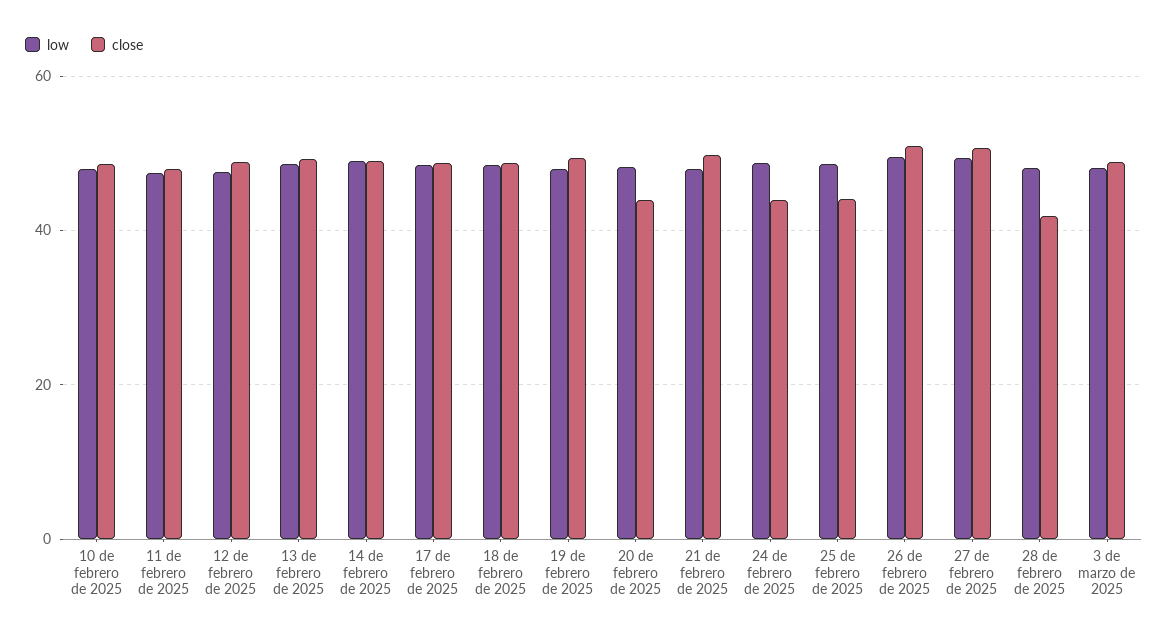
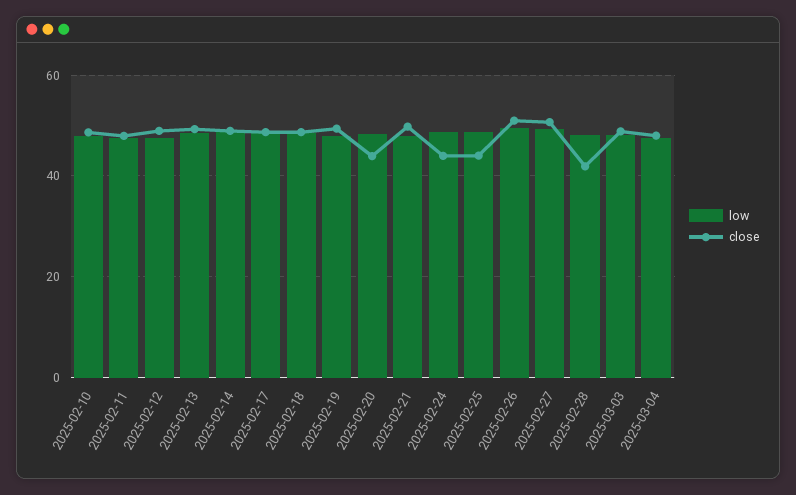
low, 2025-03-04: none -> 48
close, 2025-03-04: none -> 48

